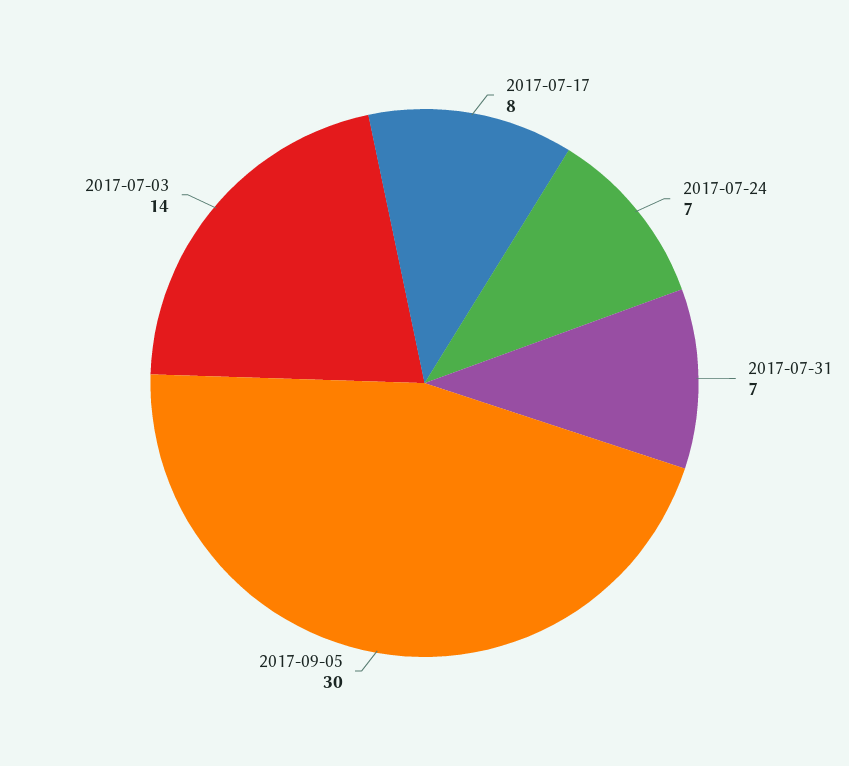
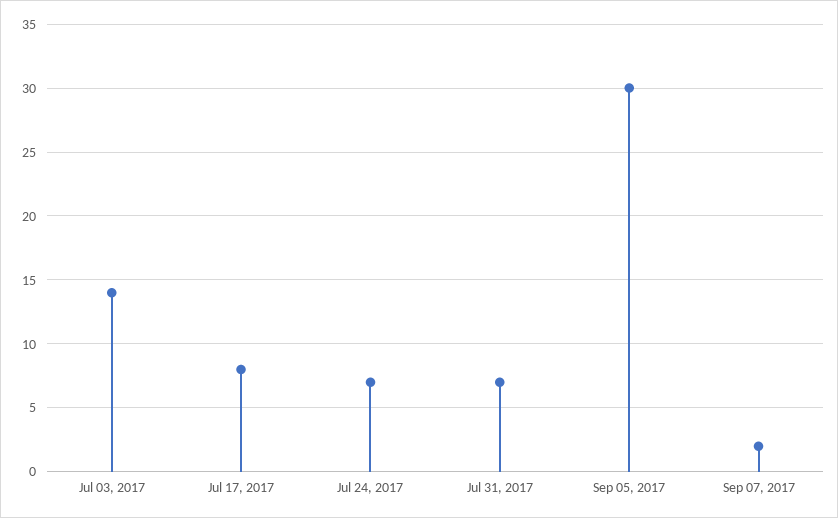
Sep 07, 2017: none -> 2

